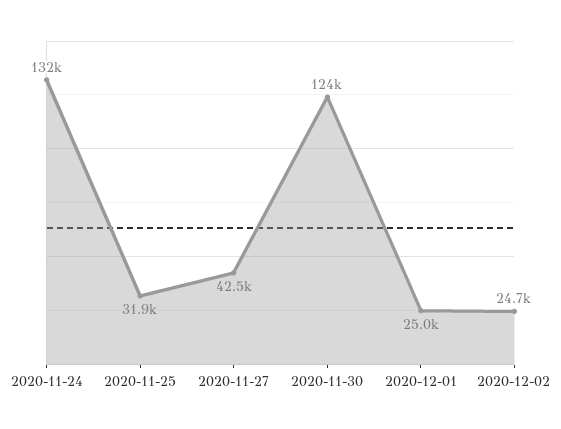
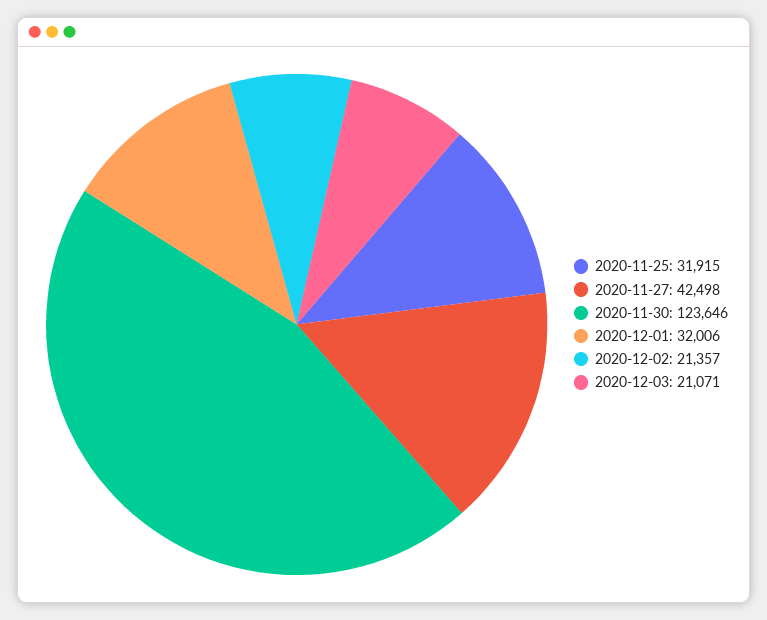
2020-11-24: 132000 -> none
2020-12-01: 25000 -> 32006
2020-12-02: 24700 -> 21357
2020-12-03: none -> 21071

